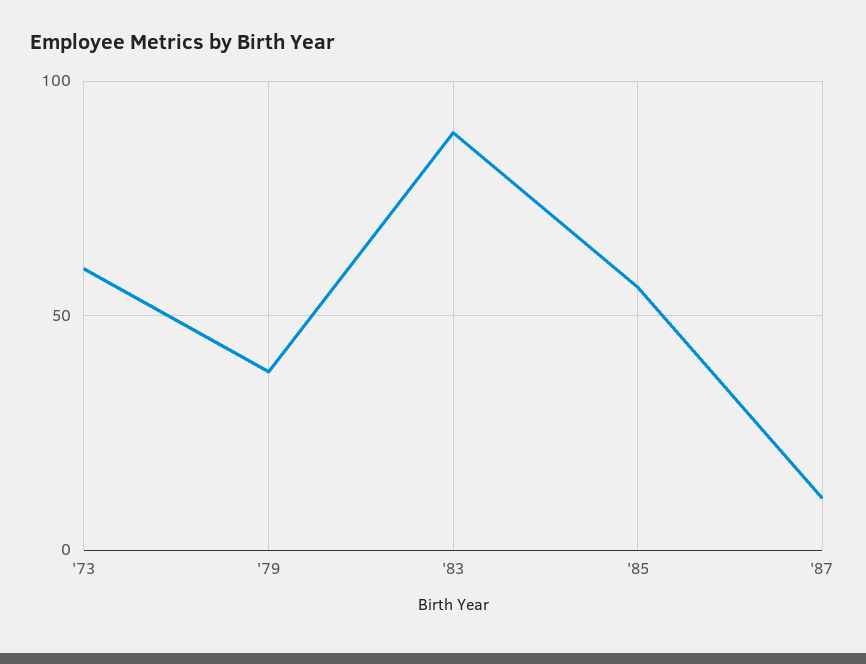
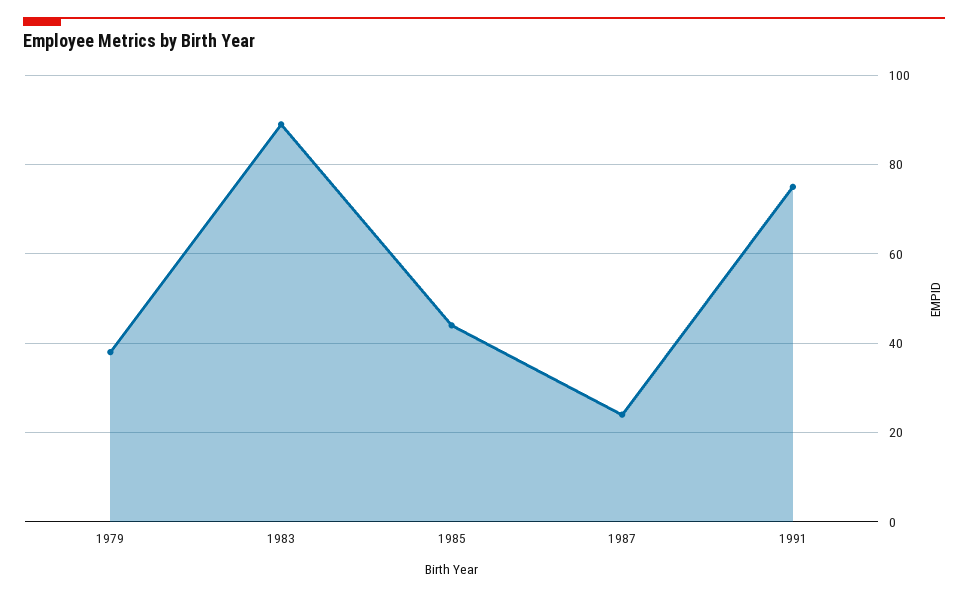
'73: 60 -> none
'85: 55 -> 45
'87: 10 -> 25
1991: none -> 75

